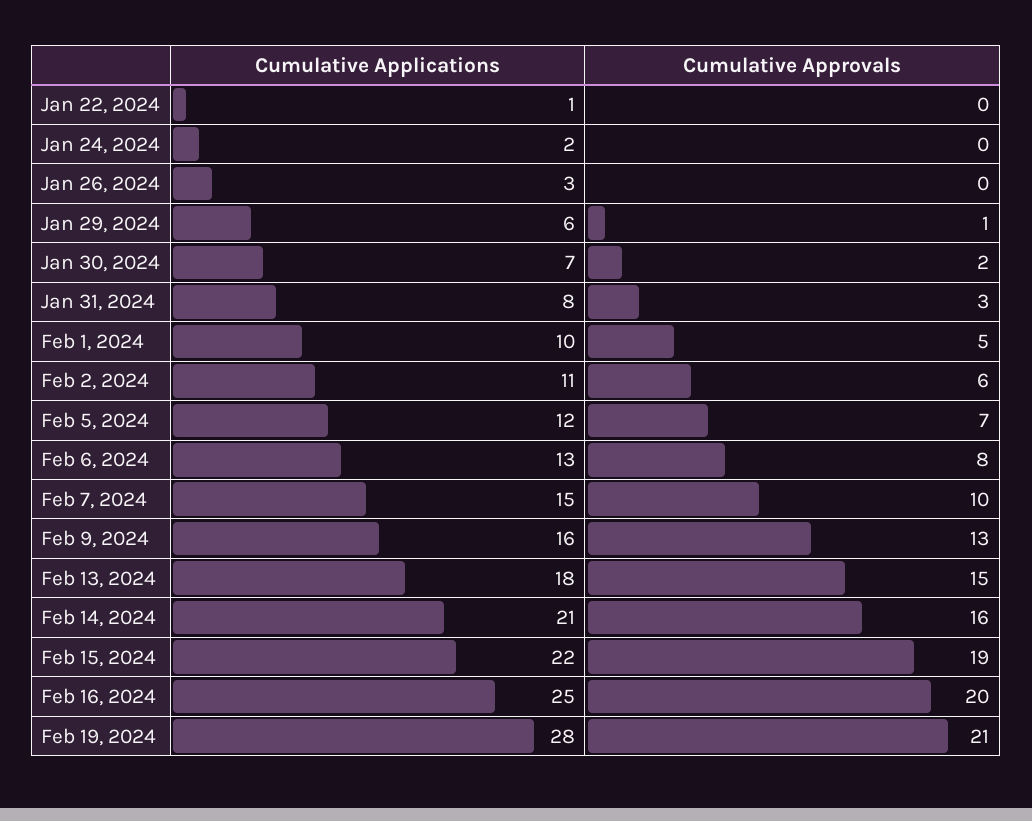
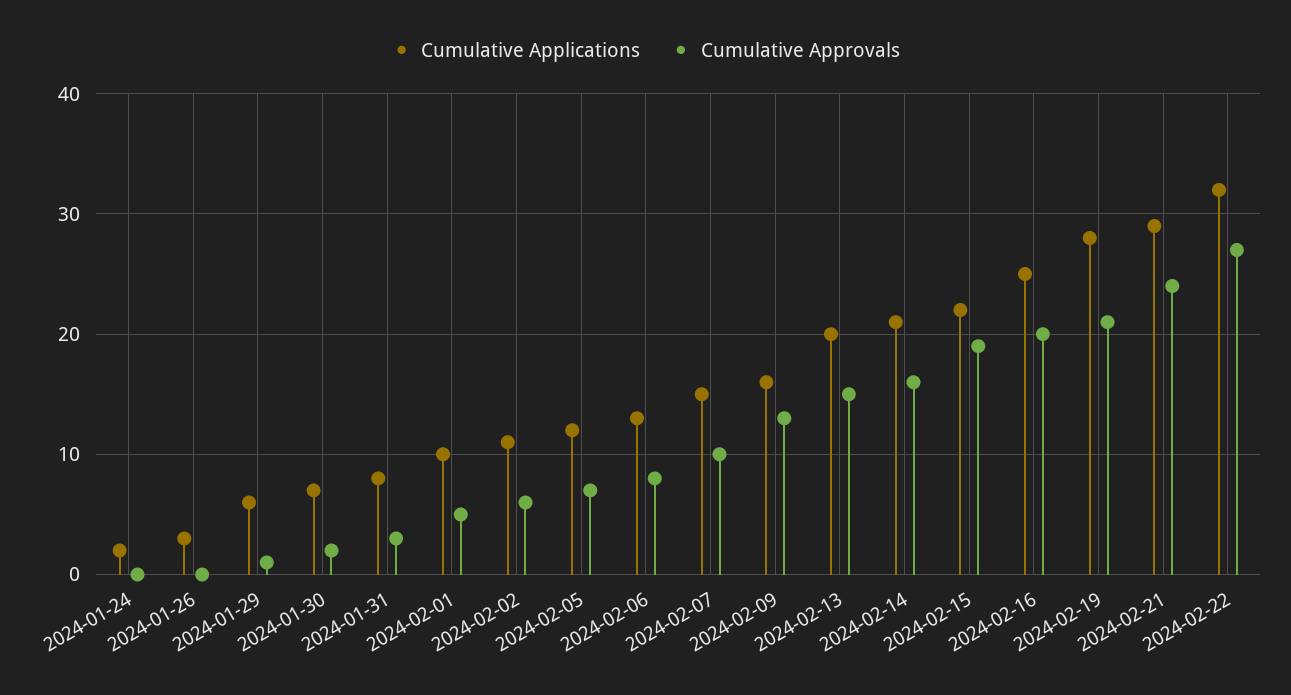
Cumulative Applications, Jan 22, 2024: 1 -> none
Cumulative Approvals, Jan 22, 2024: 0 -> none
Cumulative Applications, Feb 13, 2024: 18 -> 20
Cumulative Applications, 2024-02-21: none -> 29
Cumulative Approvals, 2024-02-21: none -> 24
Cumulative Applications, 2024-02-22: none -> 32
Cumulative Approvals, 2024-02-22: none -> 27

